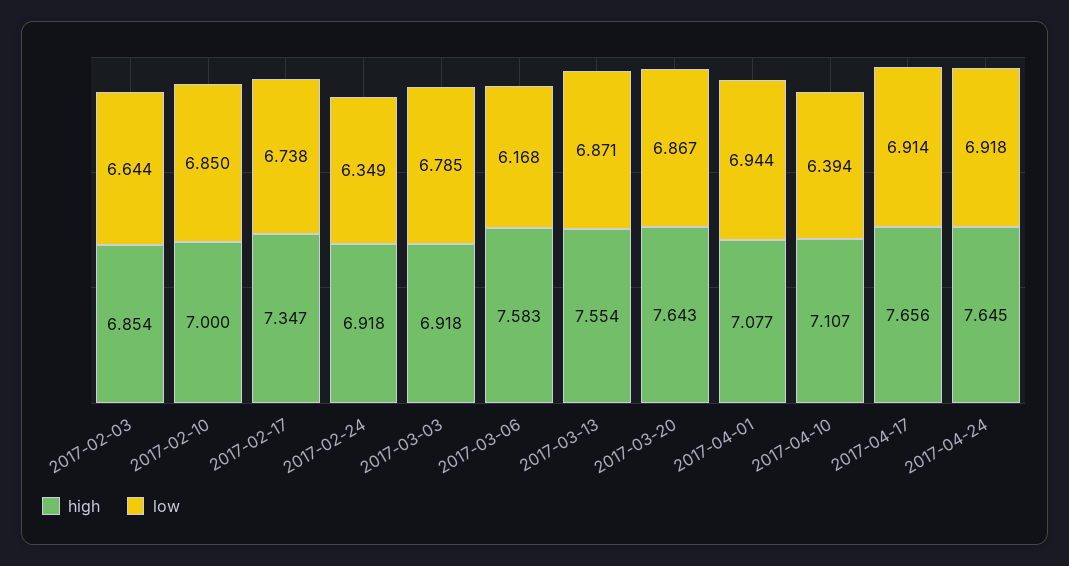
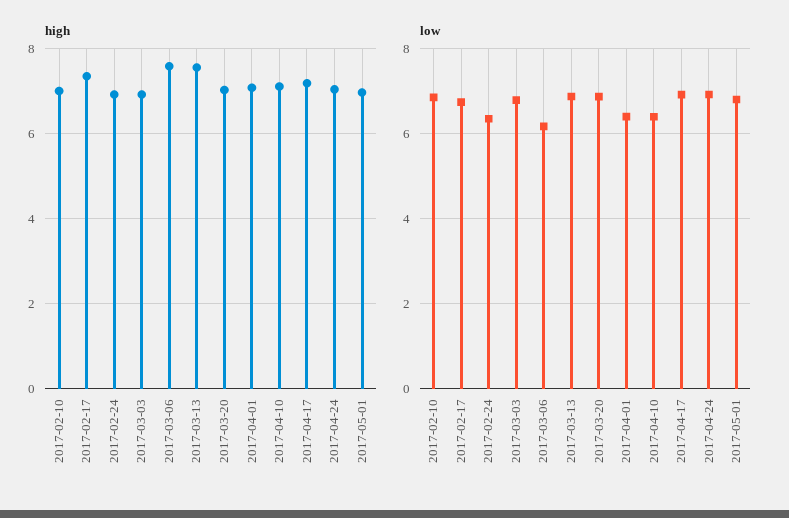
high, 2017-02-03: 6.854 -> none
low, 2017-02-03: 6.644 -> none
high, 2017-03-20: 7.643 -> 7
low, 2017-04-01: 6.944 -> 6.4
high, 2017-04-17: 7.656 -> 7.2
high, 2017-04-24: 7.645 -> 7
high, 2017-05-01: none -> 7
low, 2017-05-01: none -> 6.8

